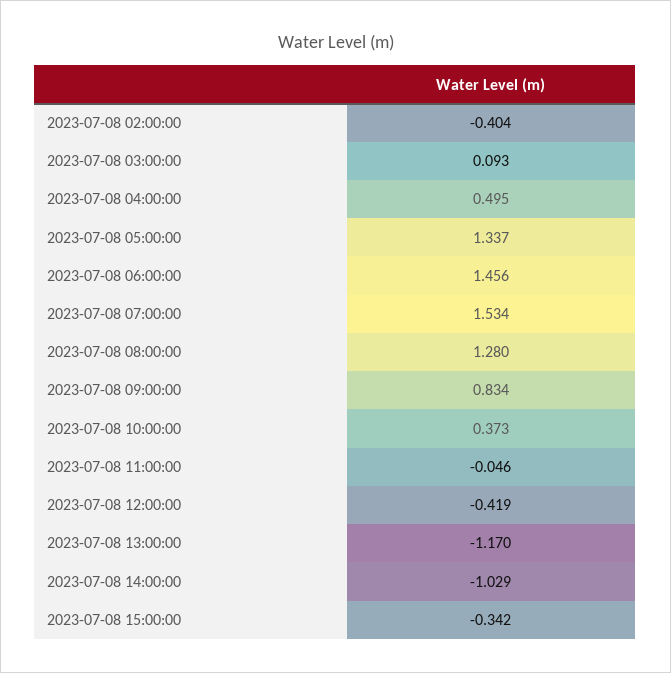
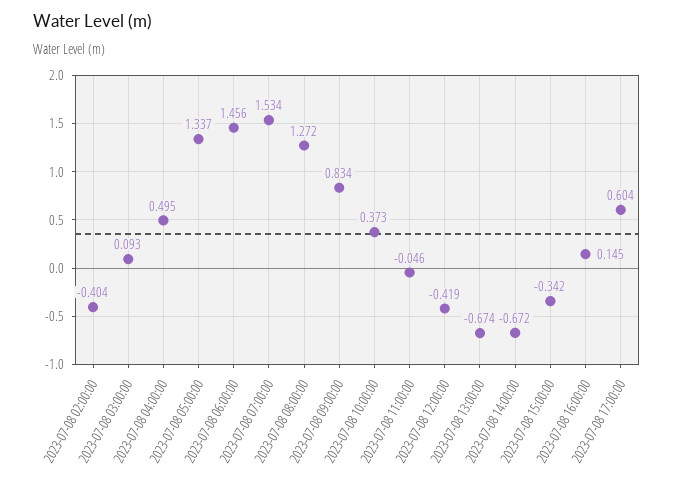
2023-07-08 08:00:00: 1.28 -> 1.272
2023-07-08 13:00:00: -1.17 -> -0.674
2023-07-08 14:00:00: -1.029 -> -0.672
2023-07-08 16:00:00: none -> 0.145
2023-07-08 17:00:00: none -> 0.604

